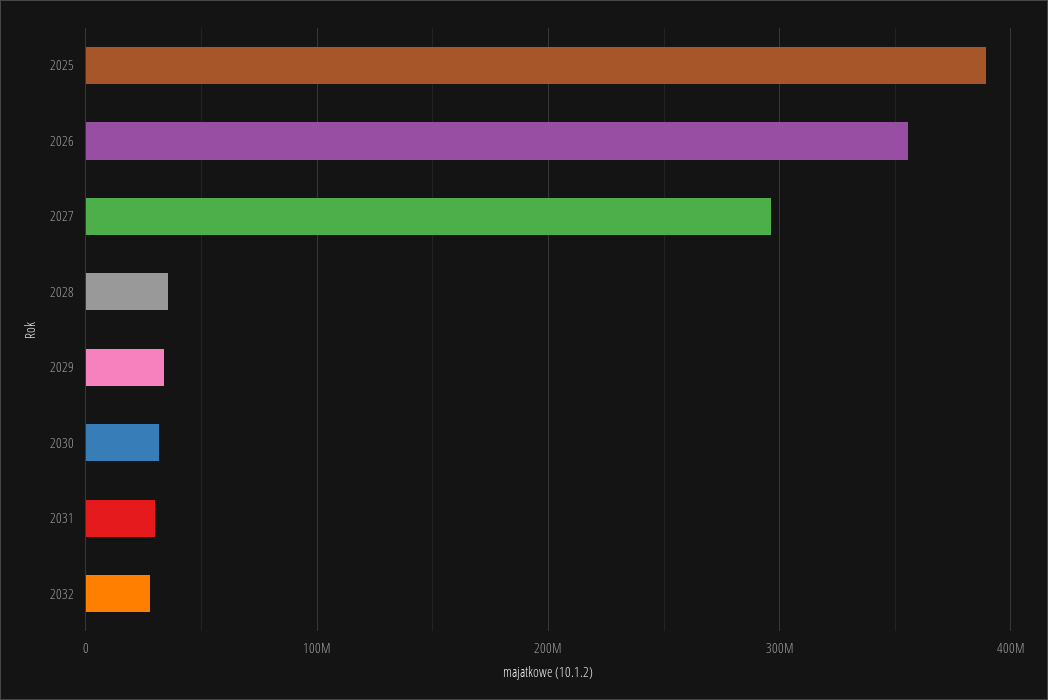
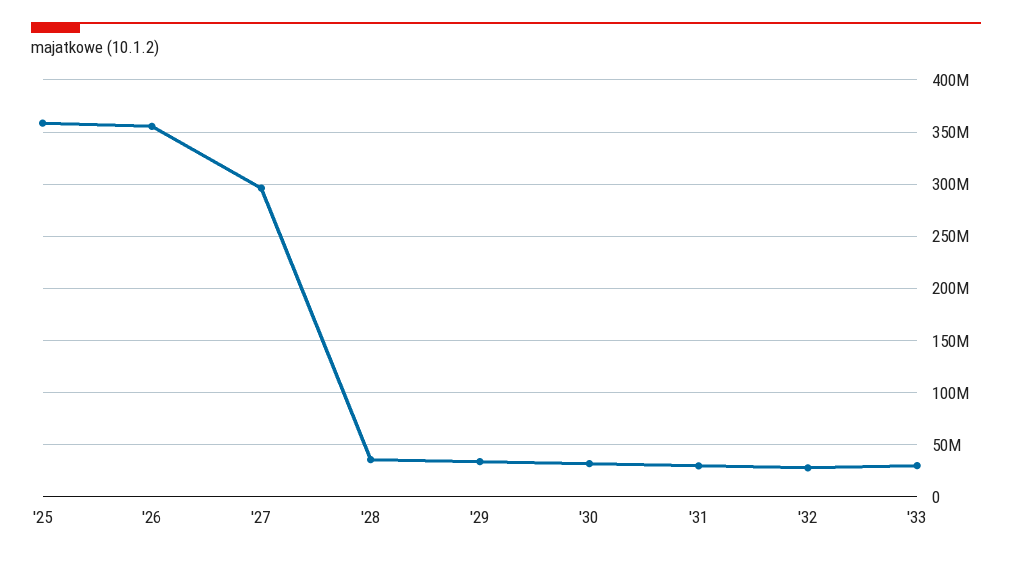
2025: 390000000 -> 360000000
'33: none -> 30000000

